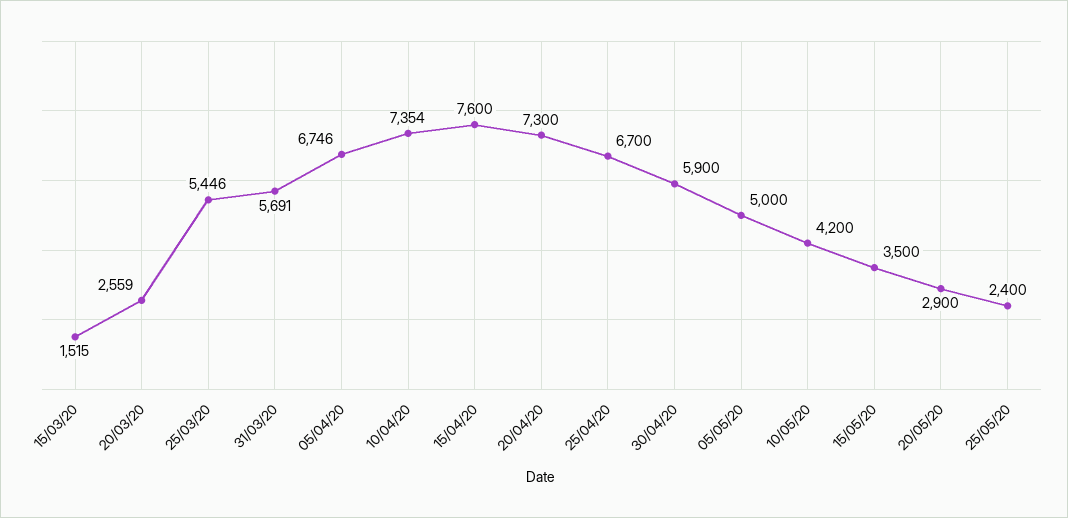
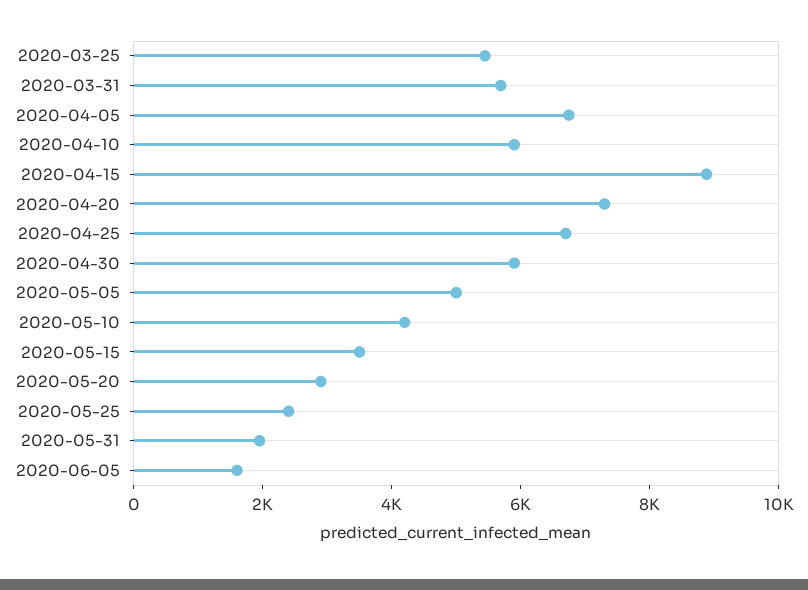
15/03/20: 1515 -> none
20/03/20: 2559 -> none
10/04/20: 7354 -> 6000
15/04/20: 7600 -> 9000
2020-05-31: none -> 2000
2020-06-05: none -> 1500

